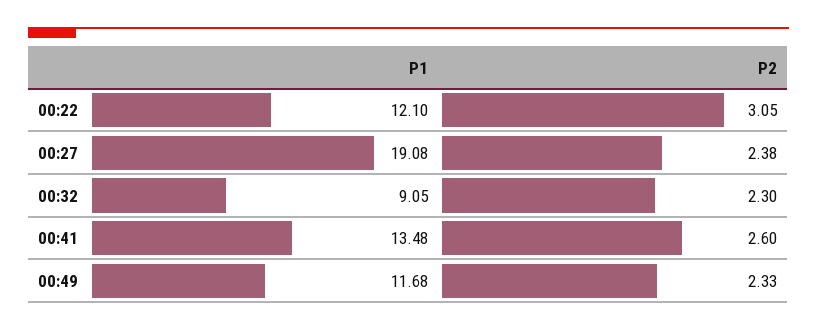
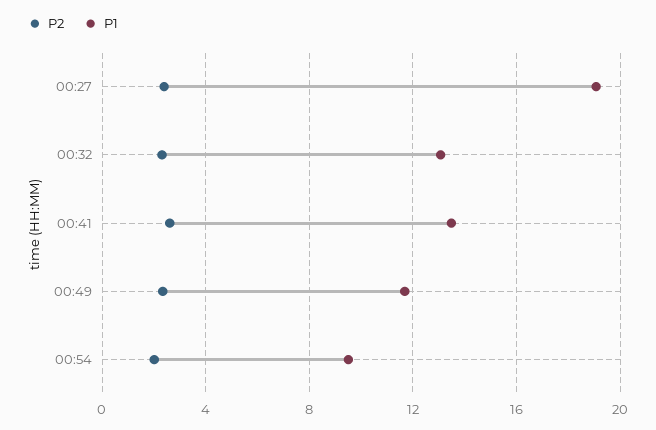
P1, 00:22: 12.1 -> none
P2, 00:22: 3.05 -> none
P1, 00:32: 9.05 -> 13
P2, 00:54: none -> 2
P1, 00:54: none -> 9.5

